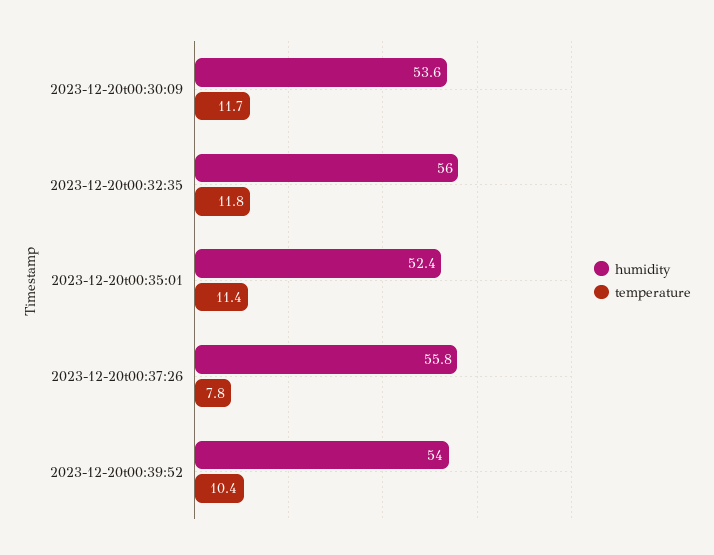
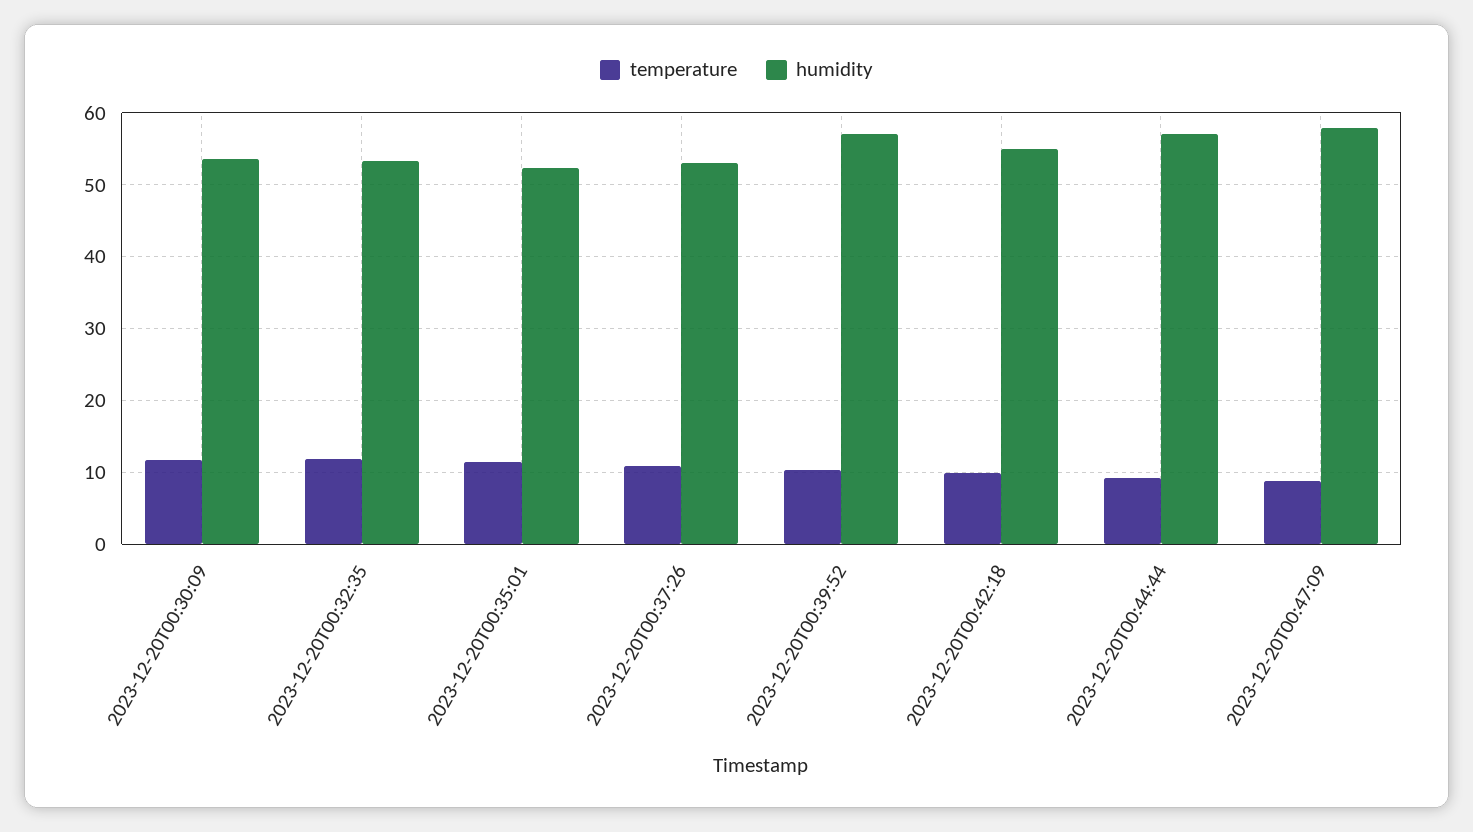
humidity, 2023-12-20t00:32:35: 56 -> 53
humidity, 2023-12-20t00:37:26: 55.8 -> 53
temperature, 2023-12-20t00:37:26: 7.8 -> 11
humidity, 2023-12-20t00:39:52: 54 -> 57
temperature, 2023-12-20T00:42:18: none -> 10
humidity, 2023-12-20T00:42:18: none -> 55
temperature, 2023-12-20T00:44:44: none -> 9
humidity, 2023-12-20T00:44:44: none -> 57
temperature, 2023-12-20T00:47:09: none -> 9
humidity, 2023-12-20T00:47:09: none -> 58

